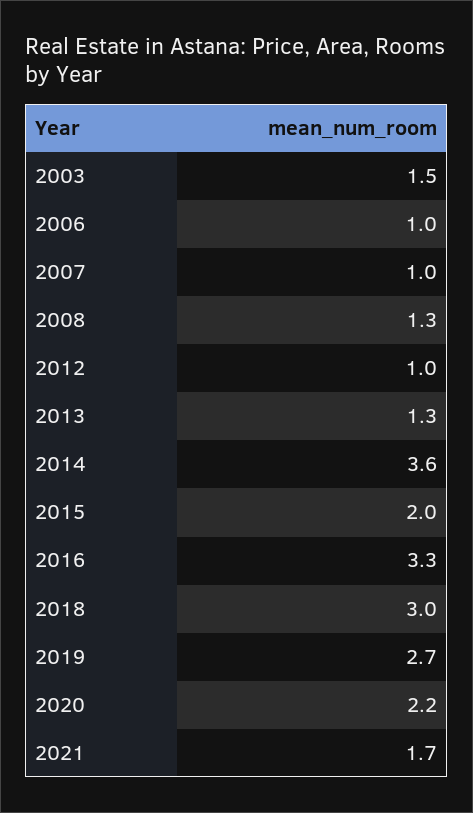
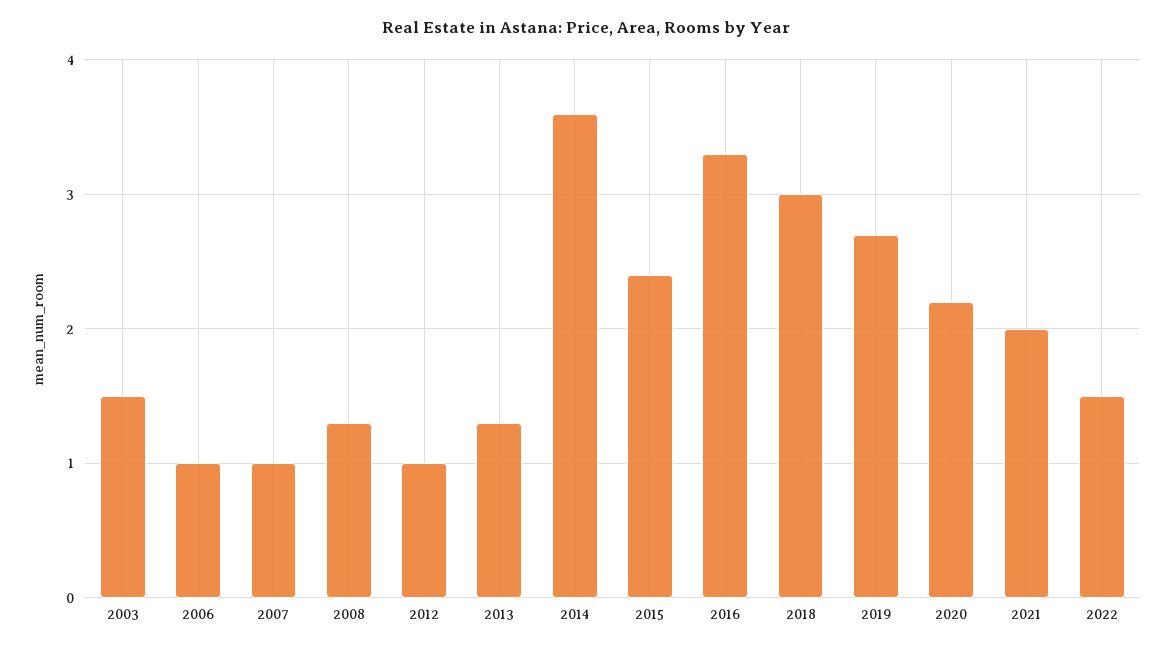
2015: 2 -> 2.4
2021: 1.7 -> 2
2022: none -> 1.5

